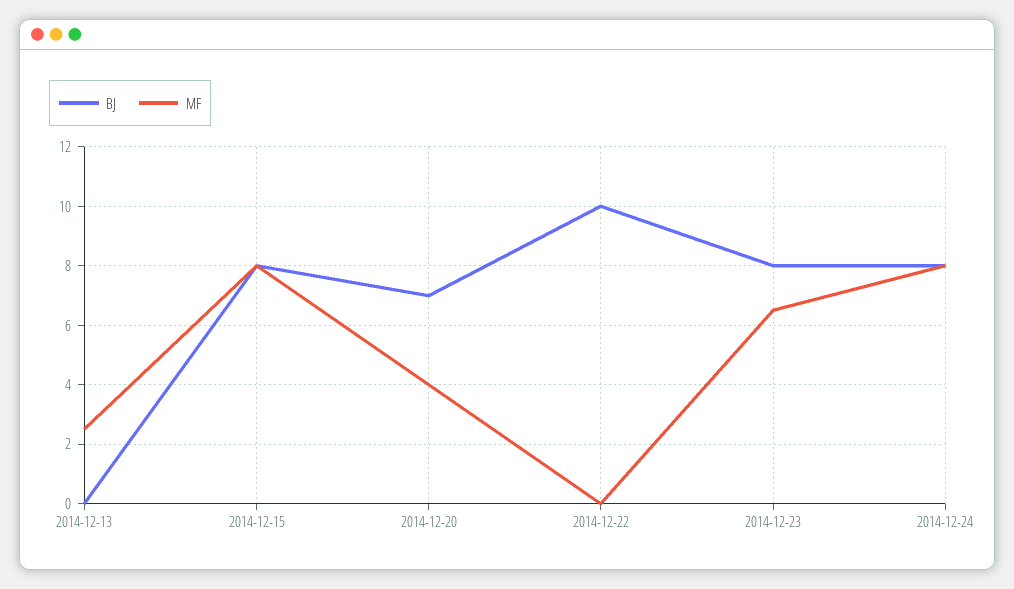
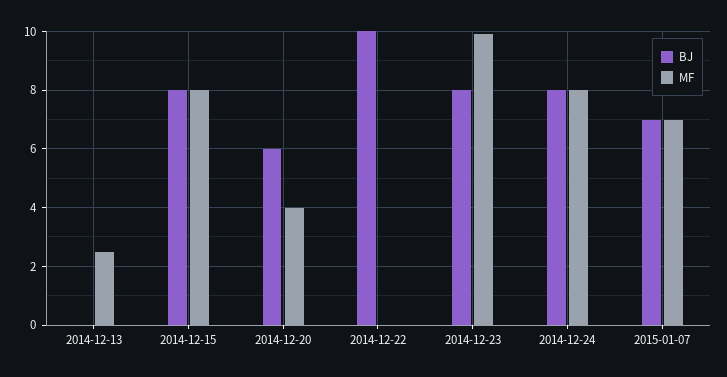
BJ, 2014-12-20: 7 -> 6
MF, 2014-12-23: 6.5 -> 10
BJ, 2015-01-07: none -> 7
MF, 2015-01-07: none -> 7

